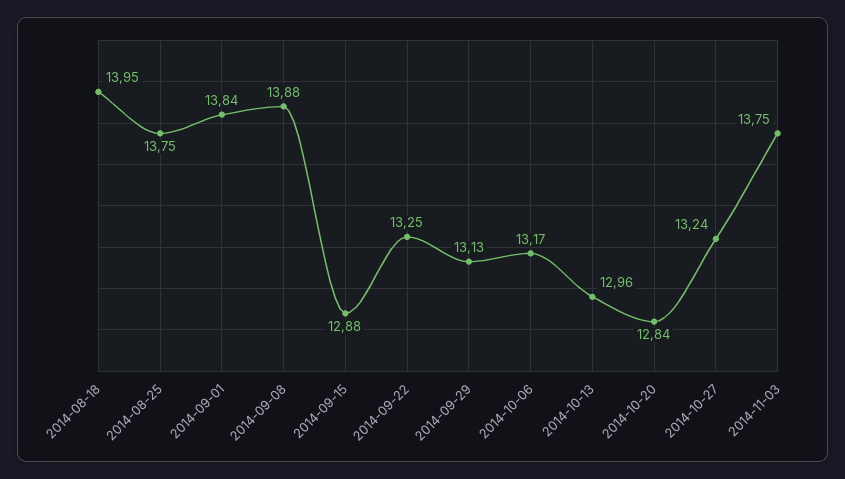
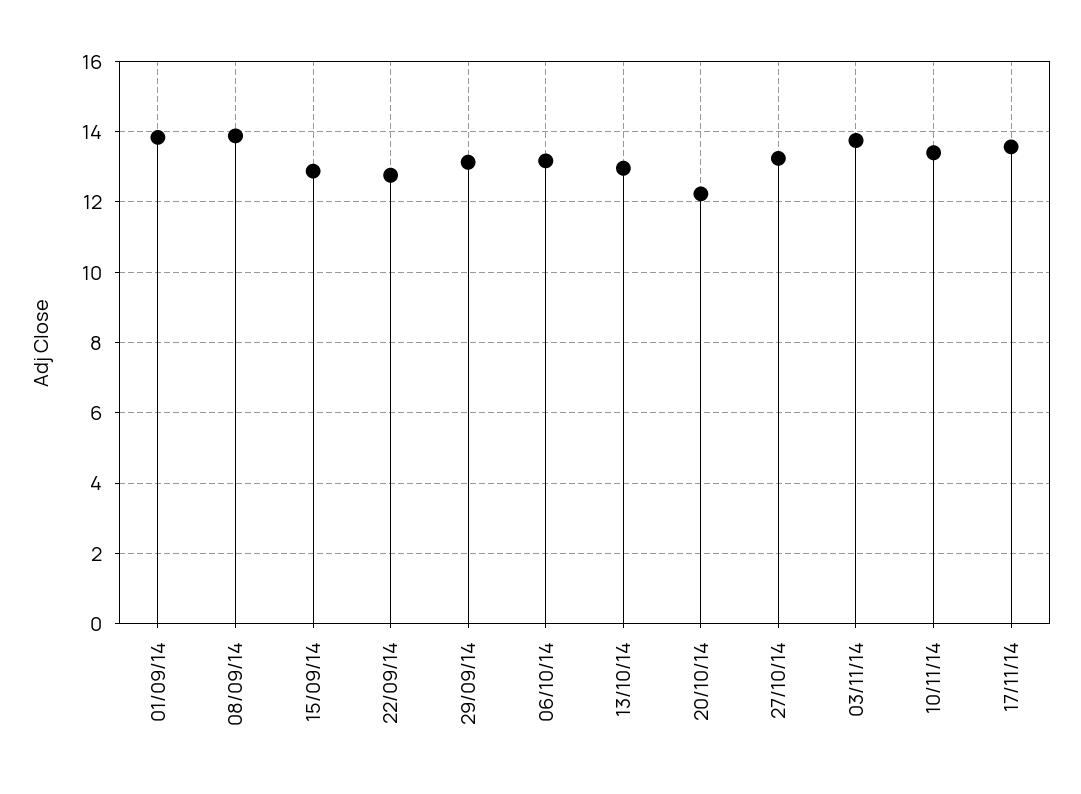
2014-08-18: 13.95 -> none
2014-08-25: 13.75 -> none
2014-09-22: 13.25 -> 12.8
2014-10-20: 12.84 -> 12.2
10/11/14: none -> 13.4
17/11/14: none -> 13.6

